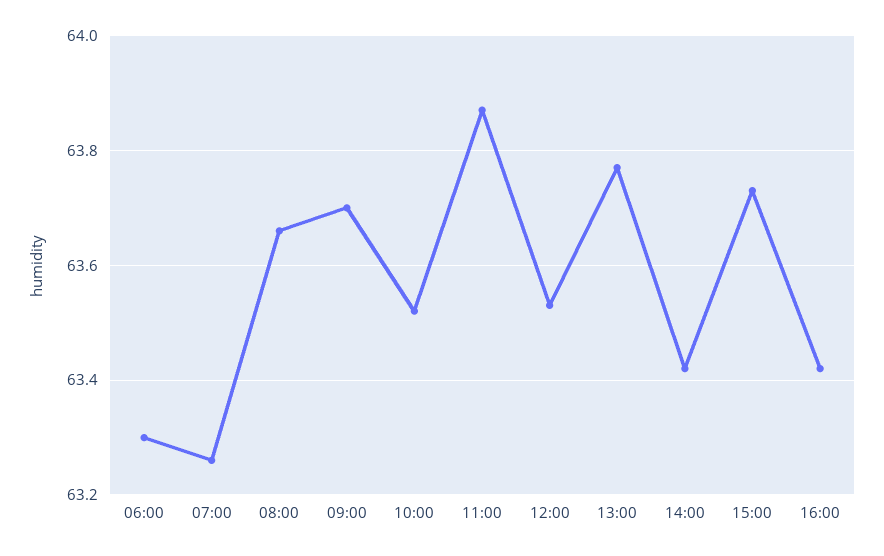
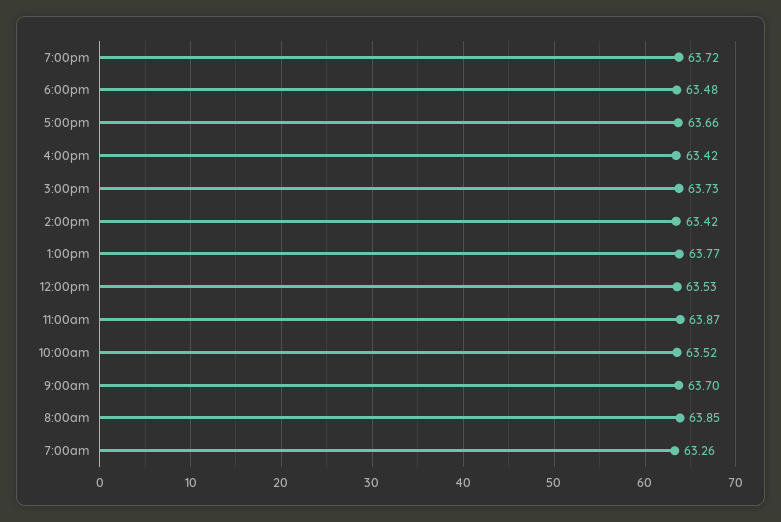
06:00: 63.3 -> none
08:00: 63.65 -> 63.85
7:00pm: none -> 63.72
6:00pm: none -> 63.48
5:00pm: none -> 63.66

